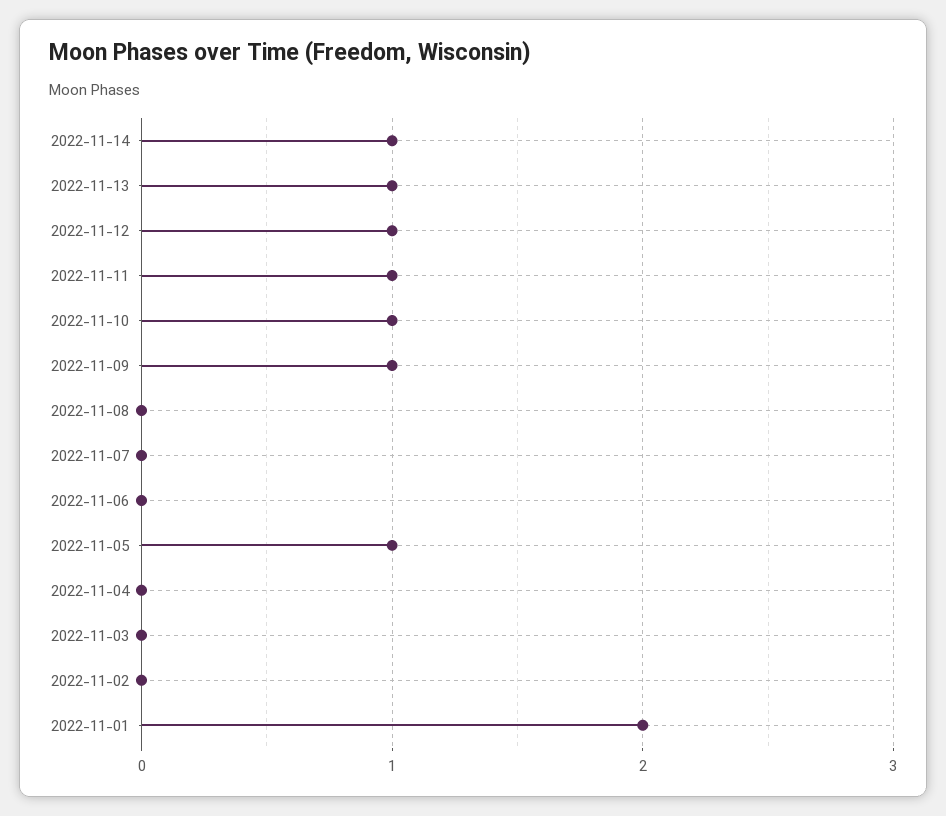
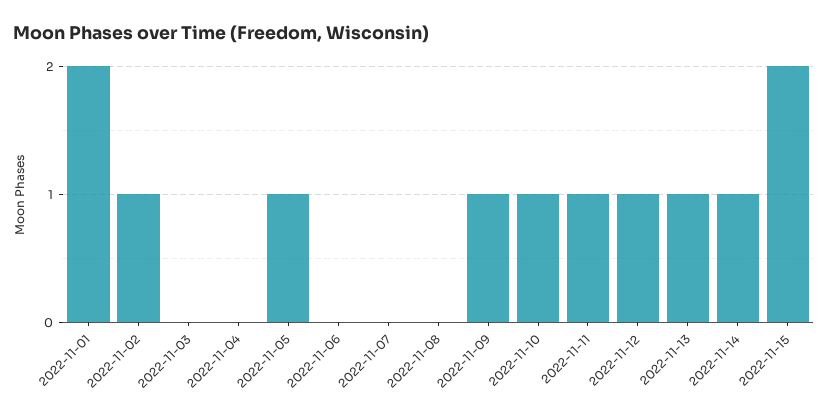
2022-11-02: 0 -> 1
2022-11-15: none -> 2

